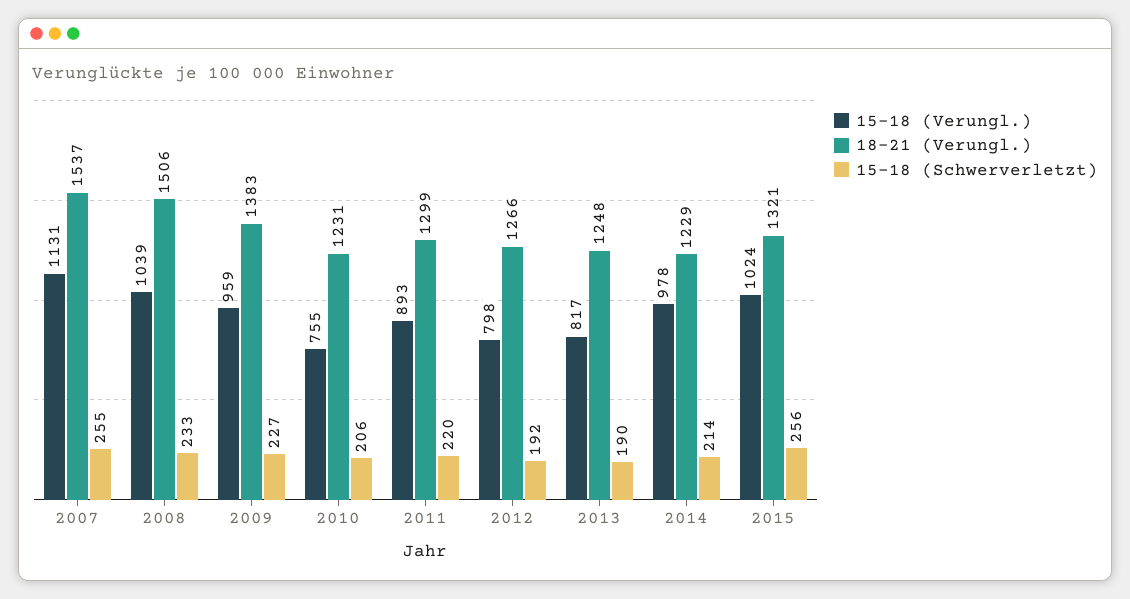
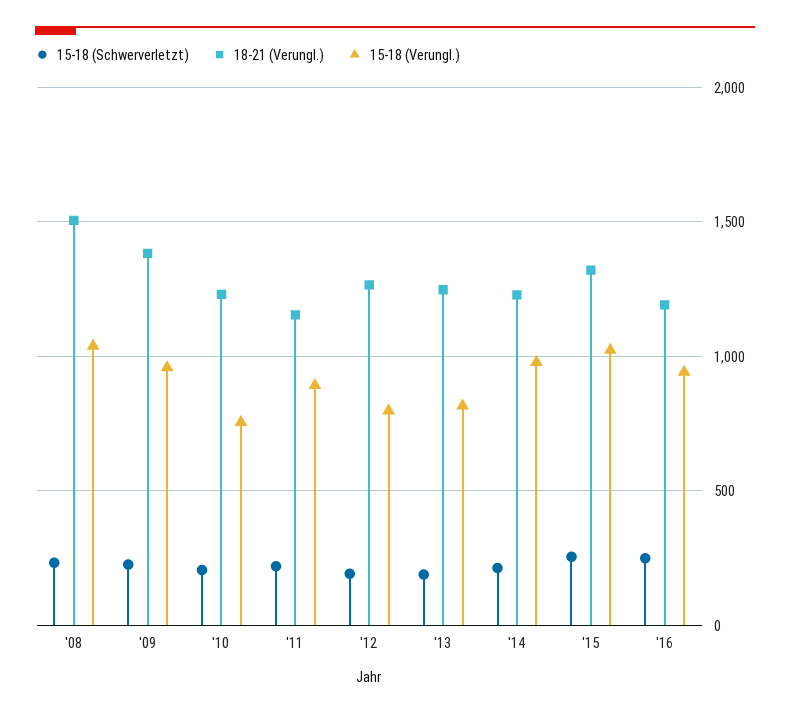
15-18 (Verungl.), 2007: 1131 -> none
18-21 (Verungl.), 2007: 1537 -> none
15-18 (Schwerverletzt), 2007: 255 -> none
18-21 (Verungl.), 2011: 1299 -> 1150
15-18 (Schwerverletzt), '16: none -> 250
18-21 (Verungl.), '16: none -> 1200
15-18 (Verungl.), '16: none -> 950

